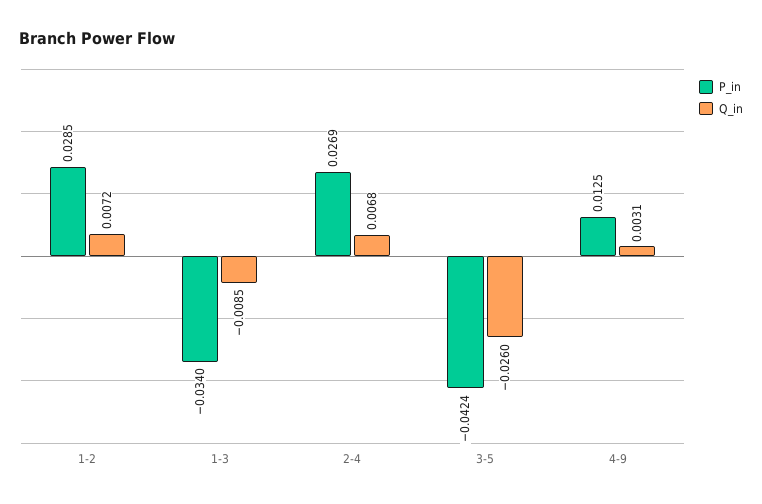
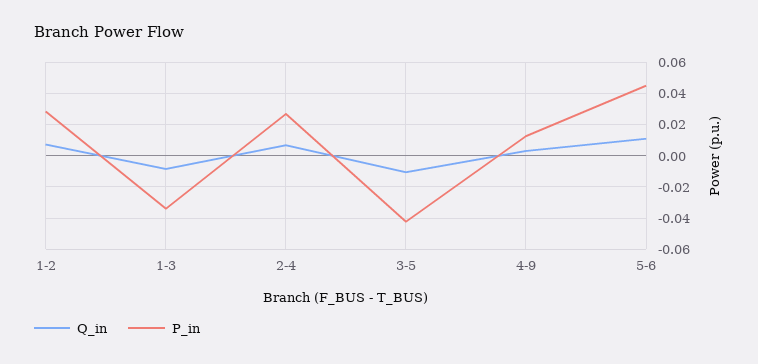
Q_in, 3-5: -0.026 -> -0.01
Q_in, 5-6: none -> 0.01
P_in, 5-6: none -> 0.045

